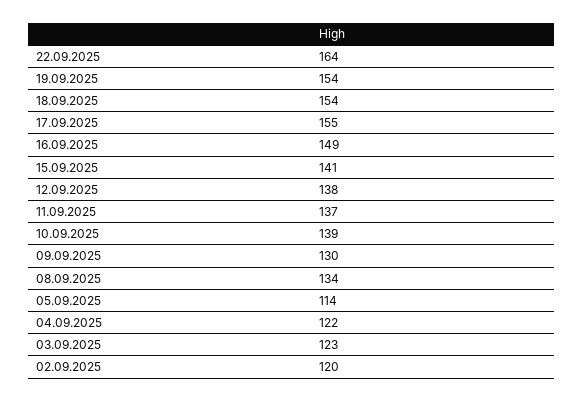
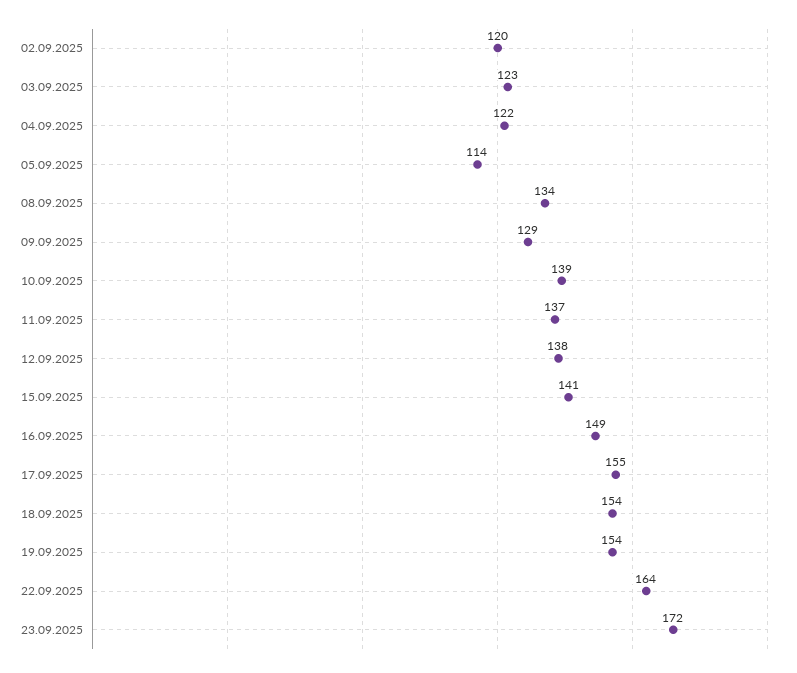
09.09.2025: 130 -> 129
23.09.2025: none -> 172

